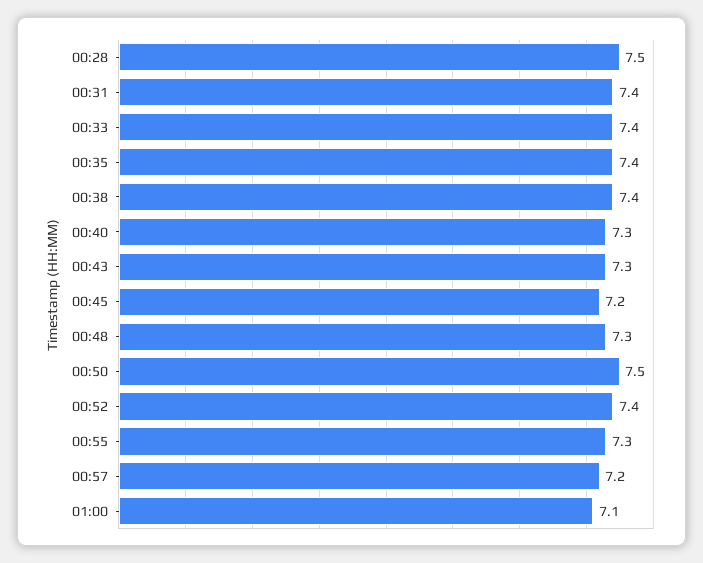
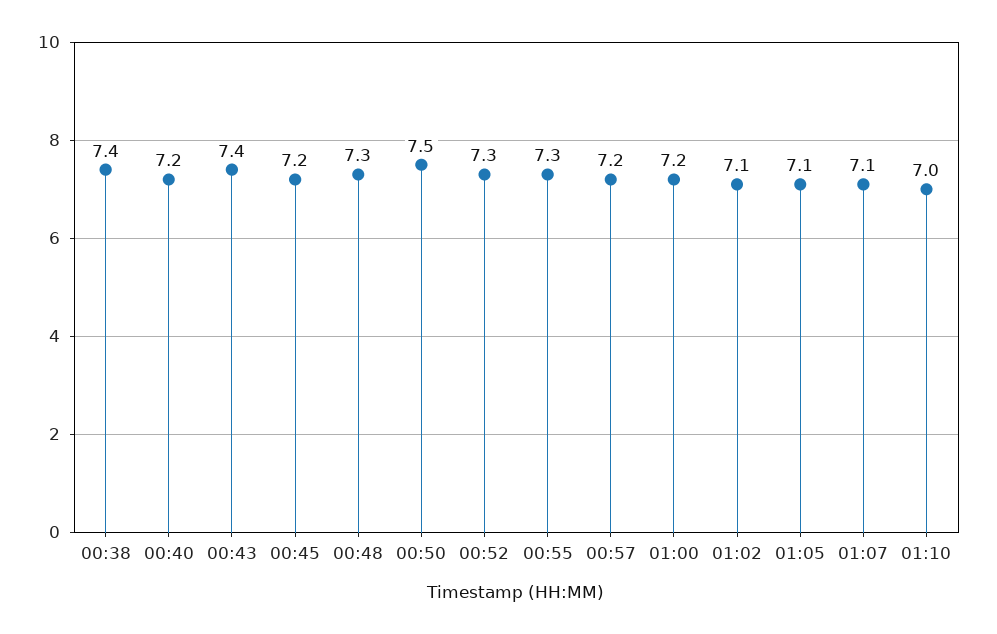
00:28: 7.5 -> none
00:31: 7.4 -> none
00:33: 7.4 -> none
00:35: 7.4 -> none
00:40: 7.3 -> 7.2
00:43: 7.3 -> 7.4
00:52: 7.4 -> 7.3
01:00: 7.1 -> 7.2
01:02: none -> 7.1
01:05: none -> 7.1
01:07: none -> 7.1
01:10: none -> 7

